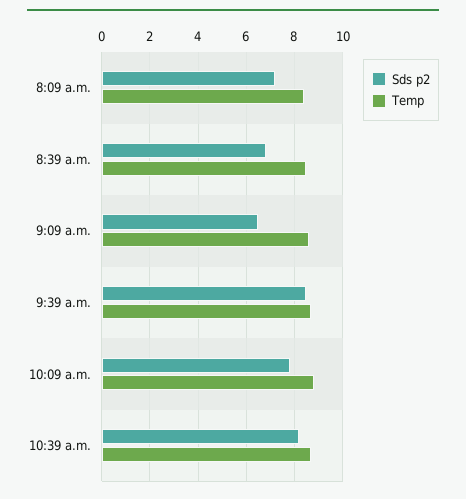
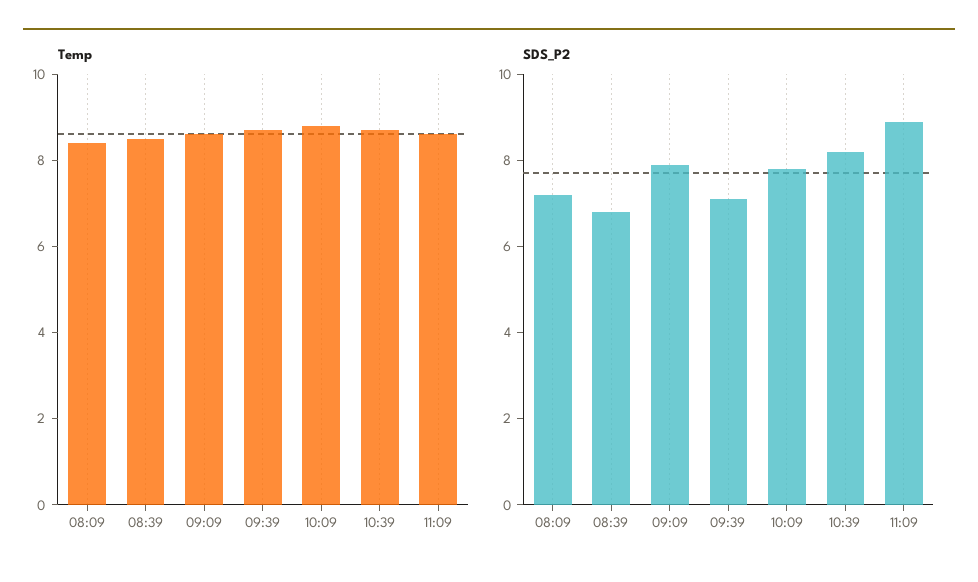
Sds p2, 9:09 a.m.: 6.5 -> 8
Sds p2, 9:39 a.m.: 8.5 -> 7
Temp, 11:09: none -> 8.5
Sds p2, 11:09: none -> 9

